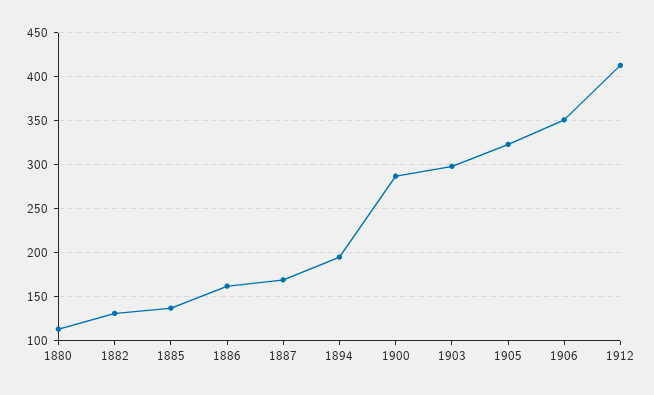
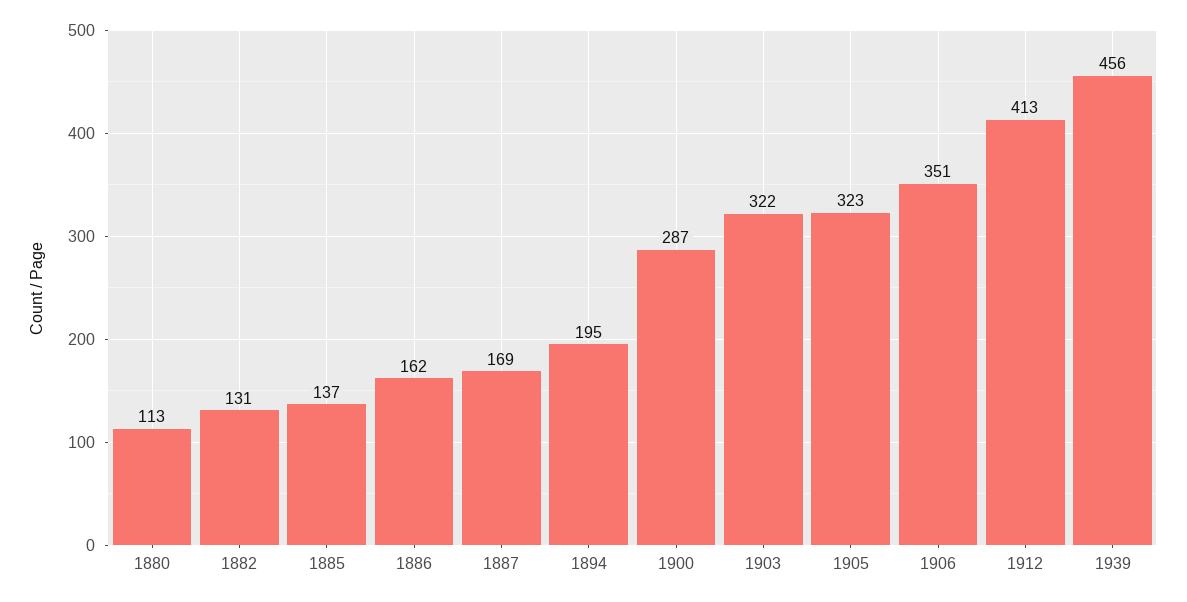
1903: 300 -> 322
1939: none -> 456

